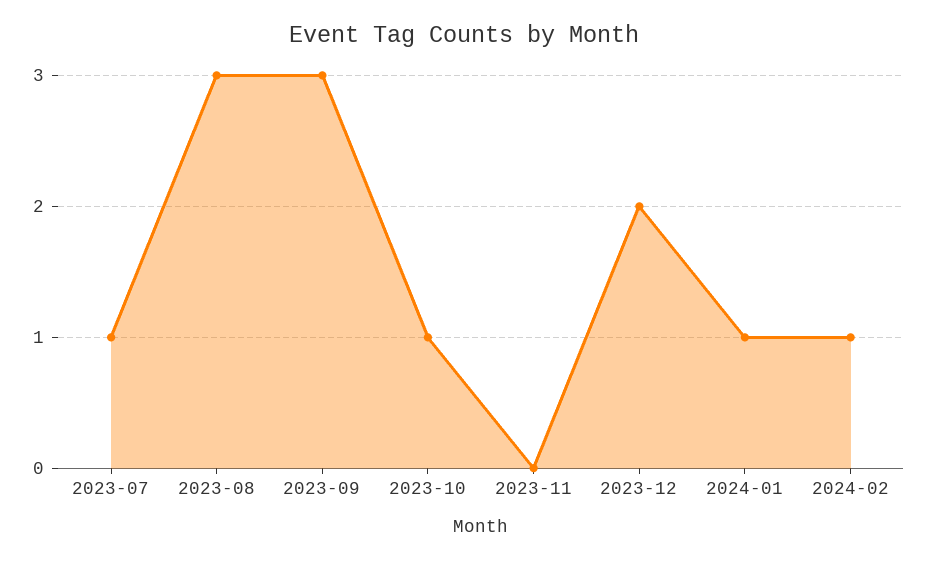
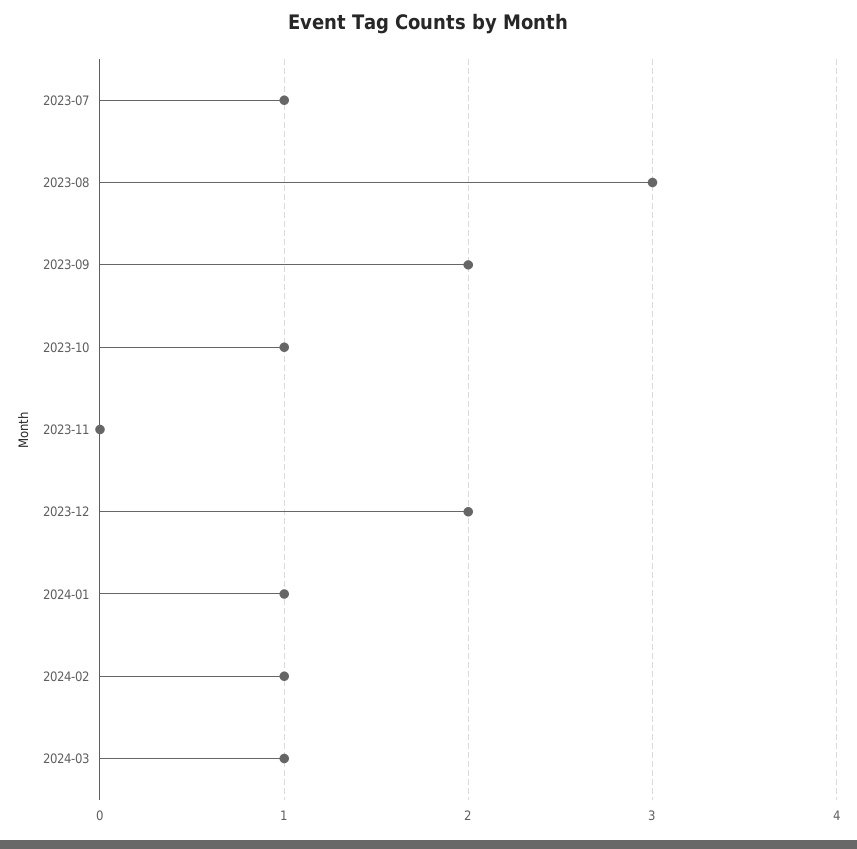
2023-09: 3 -> 2
2024-03: none -> 1

